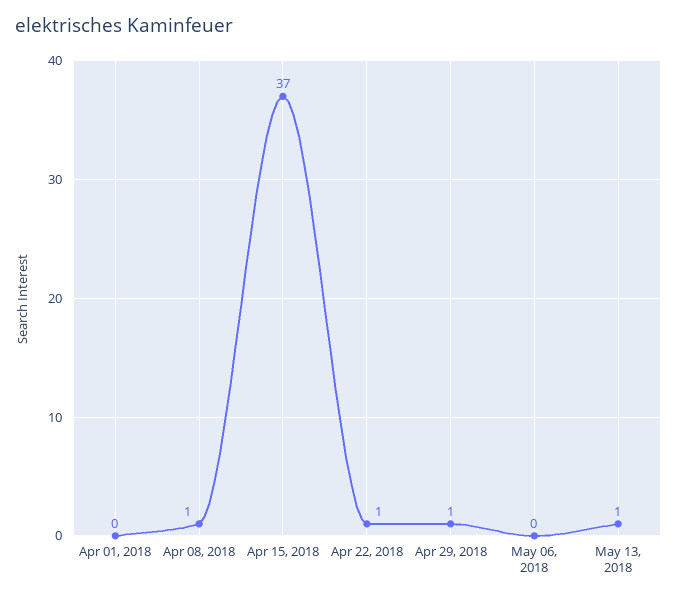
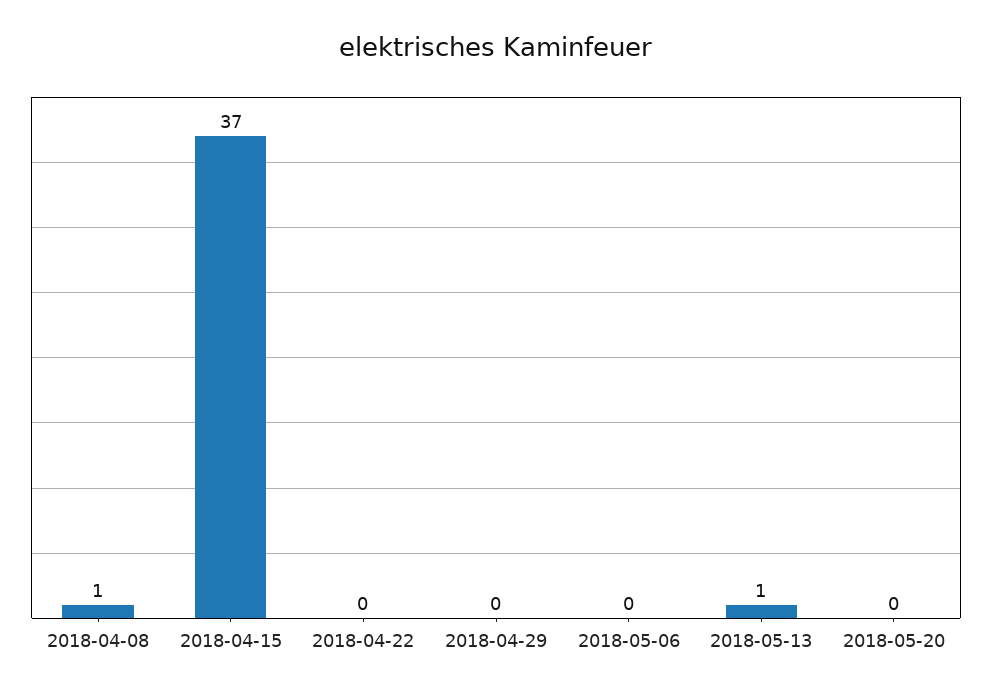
Apr 01, 2018: 0 -> none
Apr 22, 2018: 1 -> 0
Apr 29, 2018: 1 -> 0
2018-05-20: none -> 0

